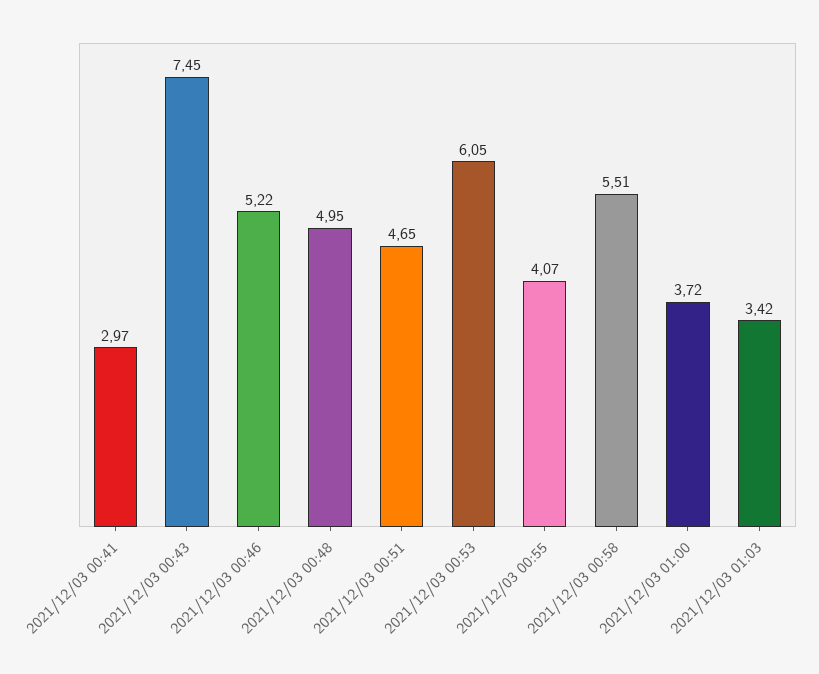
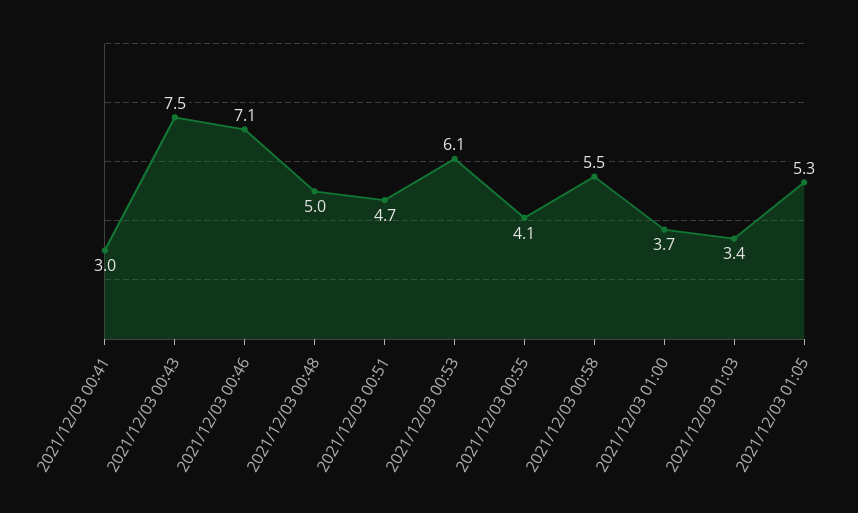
2021/12/03 00:46: 5.22 -> 7.1
2021/12/03 01:05: none -> 5.3

